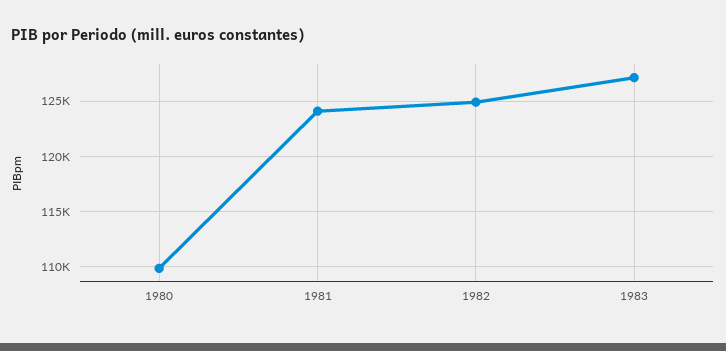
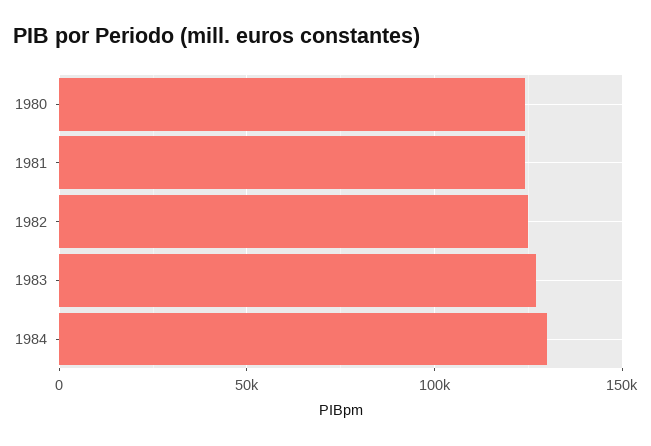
1980: 110000 -> 125000
1984: none -> 130000

